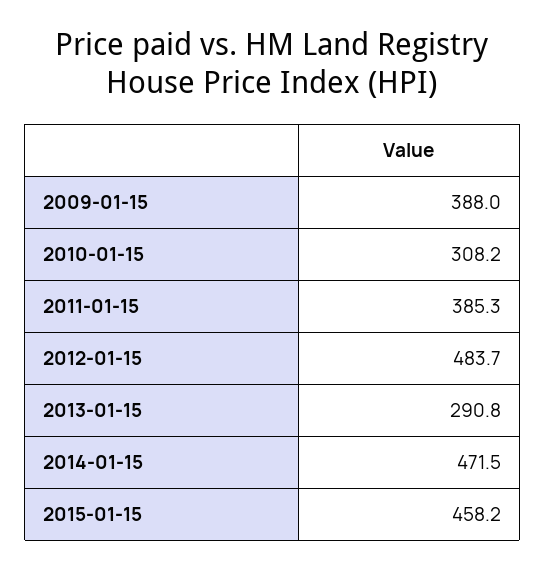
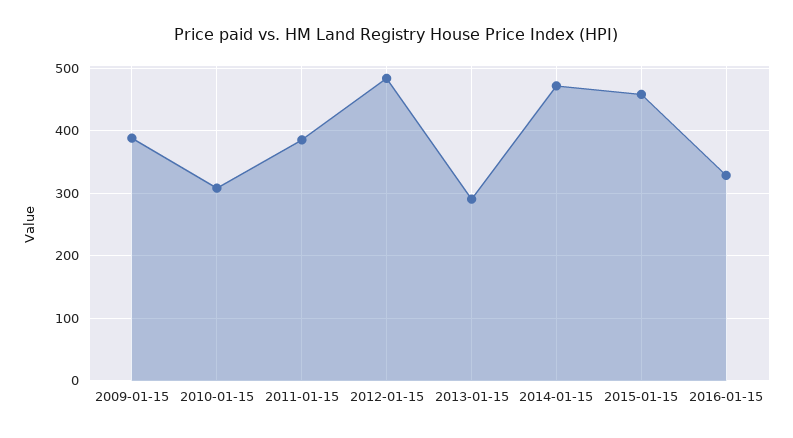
2016-01-15: none -> 330

